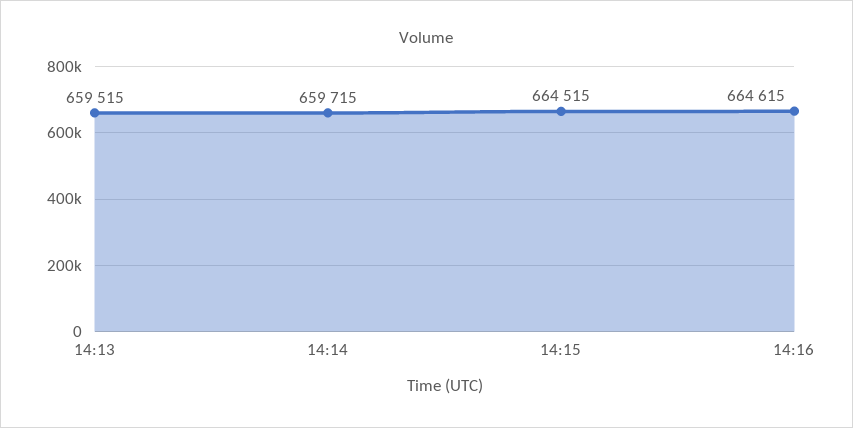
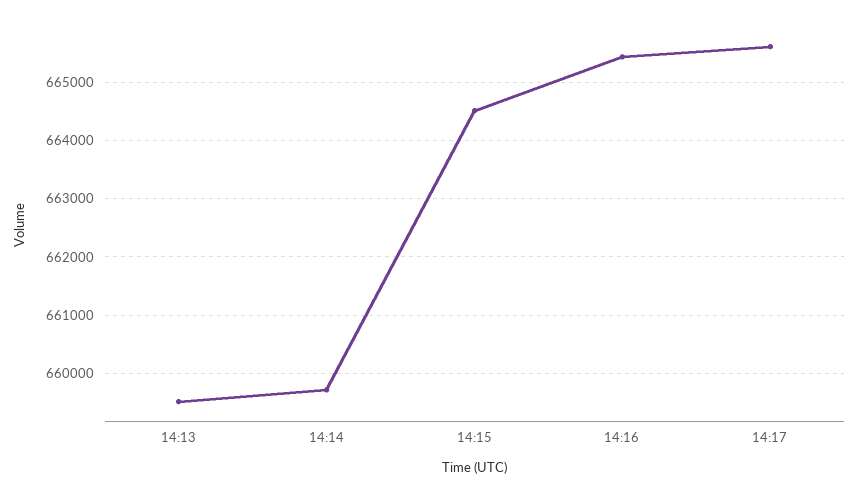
14:16: 664615 -> 665400
14:17: none -> 665600

